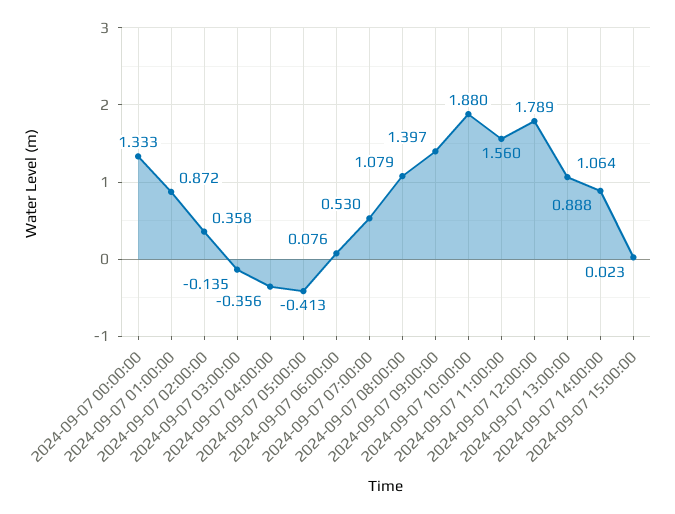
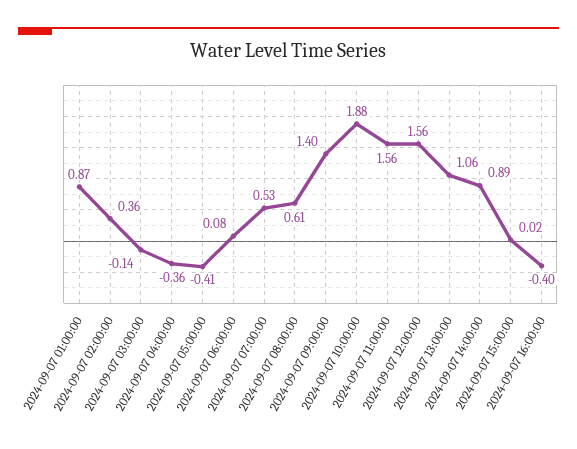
2024-09-07 00:00:00: 1.333 -> none
2024-09-07 08:00:00: 1.079 -> 0.61
2024-09-07 12:00:00: 1.789 -> 1.56
2024-09-07 16:00:00: none -> -0.4

